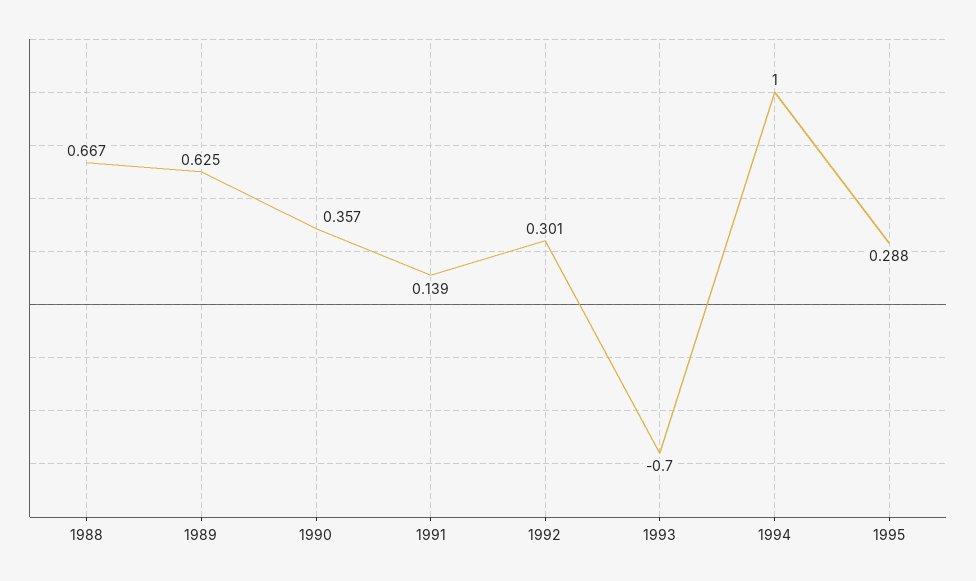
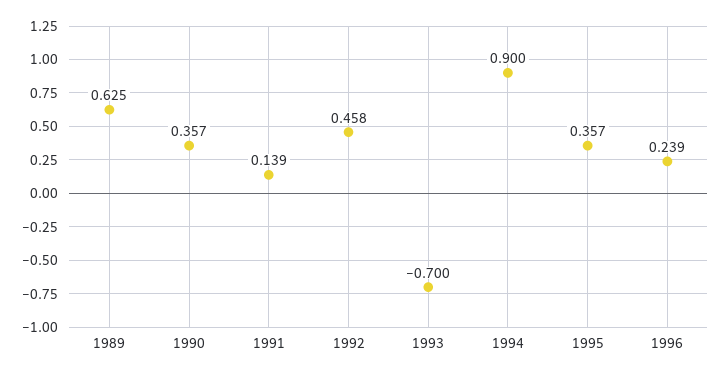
1988: 0.667 -> none
1992: 0.301 -> 0.458
1994: 1 -> 0.9
1995: 0.288 -> 0.357
1996: none -> 0.239

